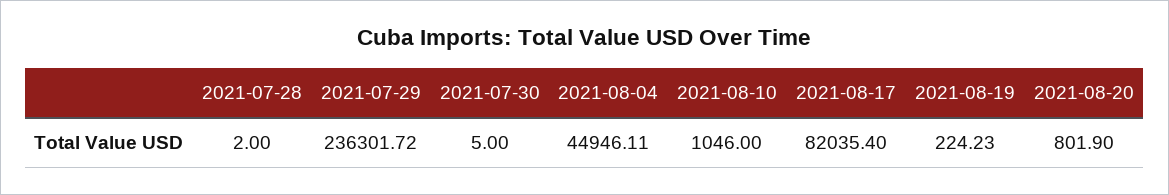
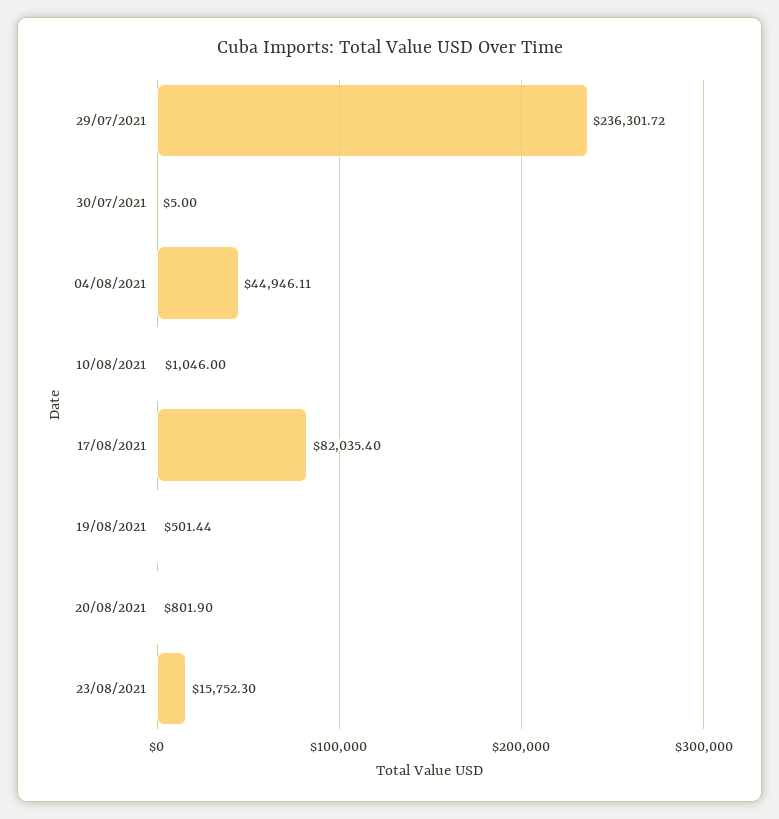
2021-07-28: 2 -> none
2021-08-19: 224.23 -> 501.44
23/08/2021: none -> 15752.3

